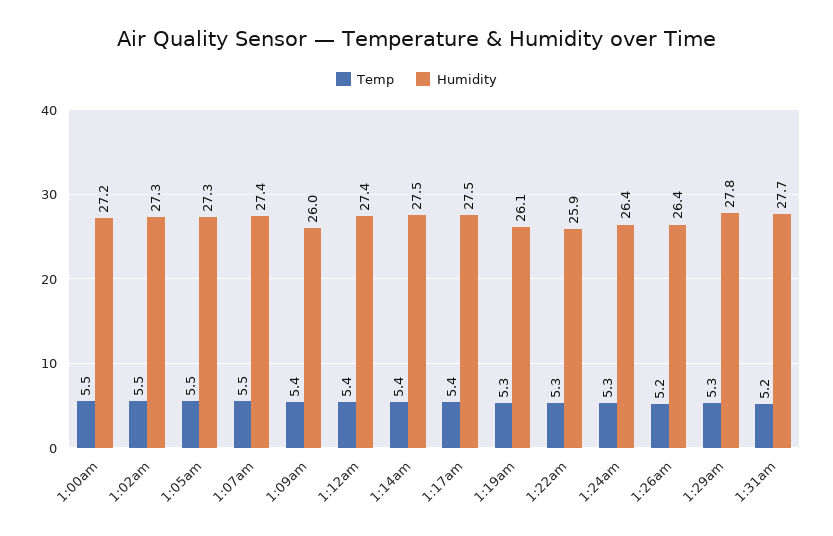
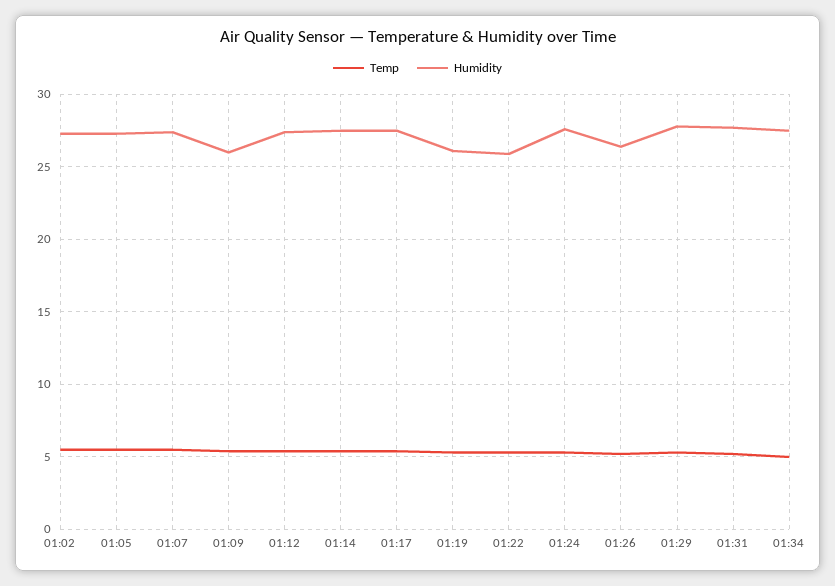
Temp, 1:00am: 5.5 -> none
Humidity, 1:00am: 27.2 -> none
Humidity, 1:24am: 26.4 -> 27.5
Temp, 01:34: none -> 5
Humidity, 01:34: none -> 27.5

